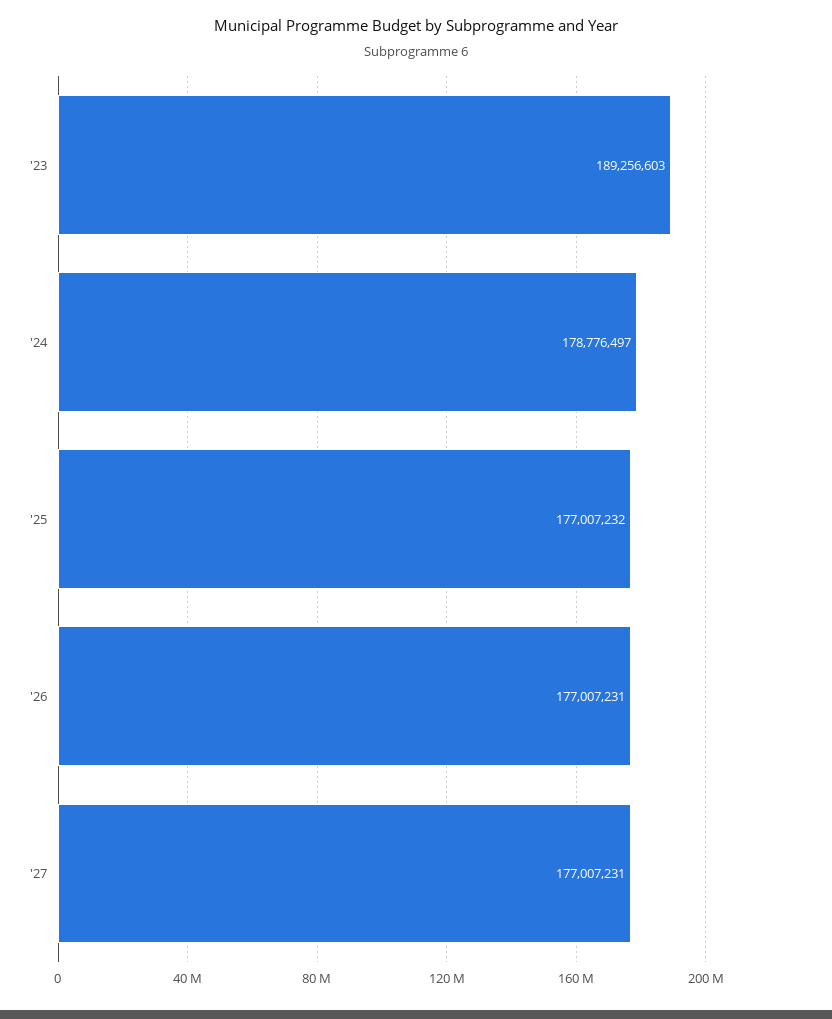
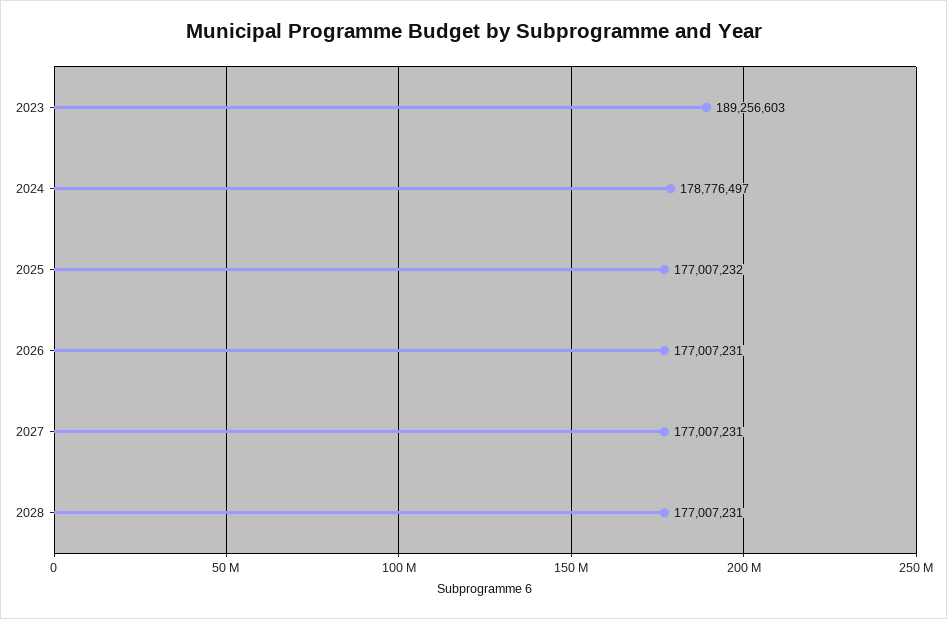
2028: none -> 177007231

